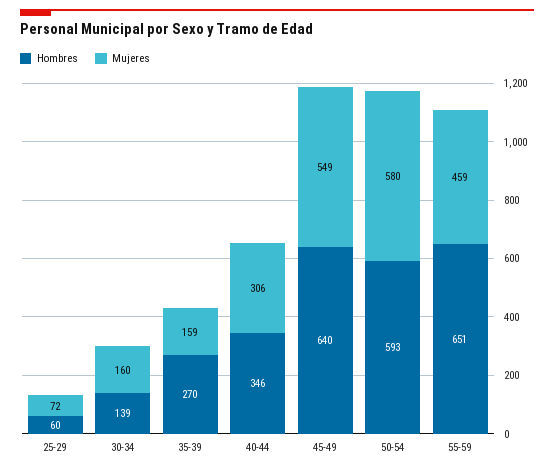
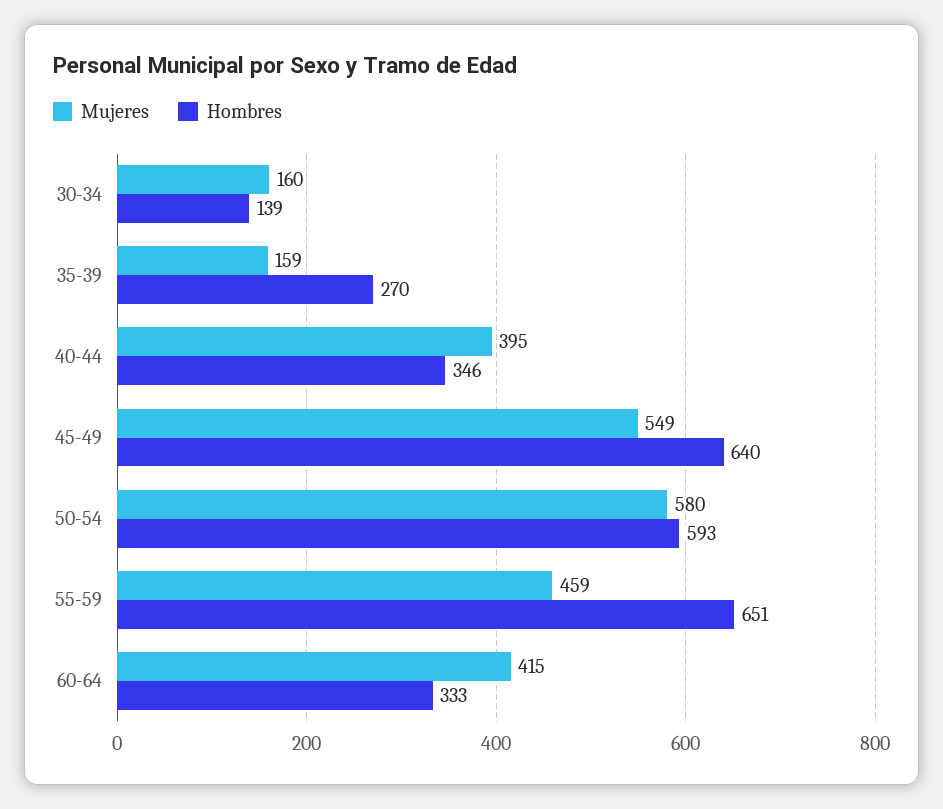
Hombres, 25-29: 60 -> none
Mujeres, 25-29: 72 -> none
Mujeres, 40-44: 306 -> 395
Mujeres, 60-64: none -> 415
Hombres, 60-64: none -> 333

